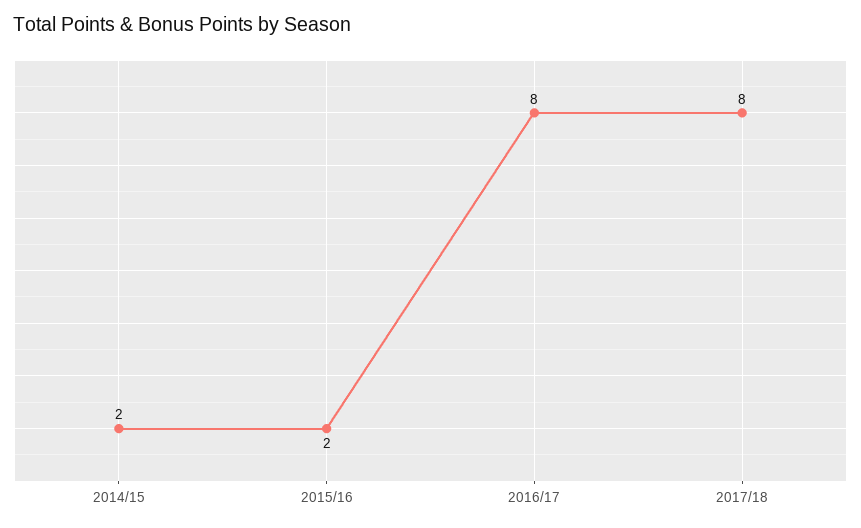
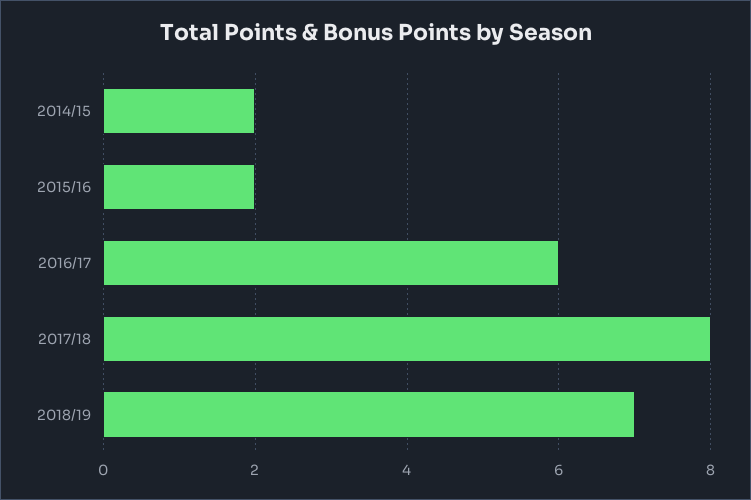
2016/17: 8 -> 6
2018/19: none -> 7

